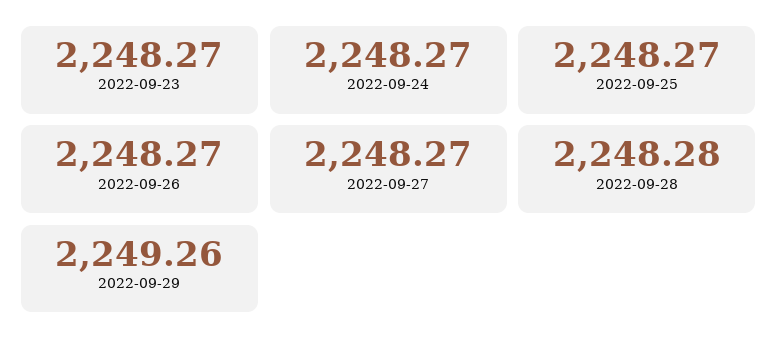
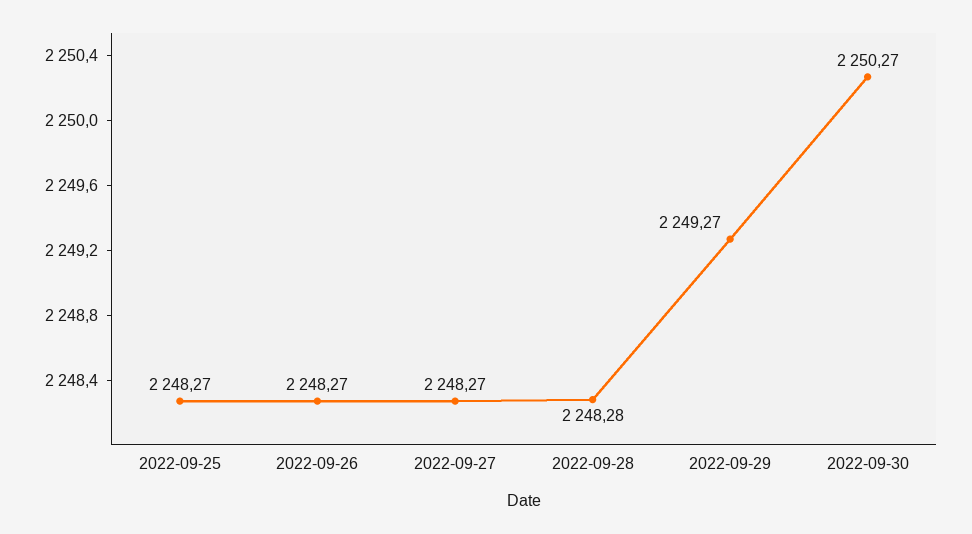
2022-09-23: 2248.27 -> none
2022-09-24: 2248.27 -> none
2022-09-29: 2249.26 -> 2249.27
2022-09-30: none -> 2250.27

